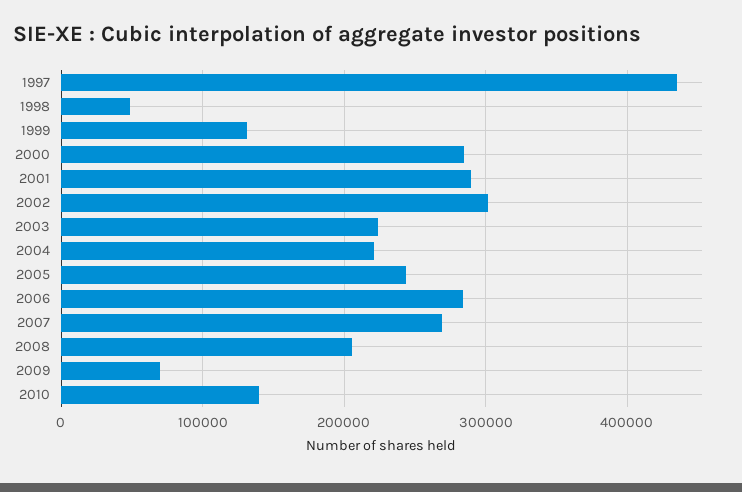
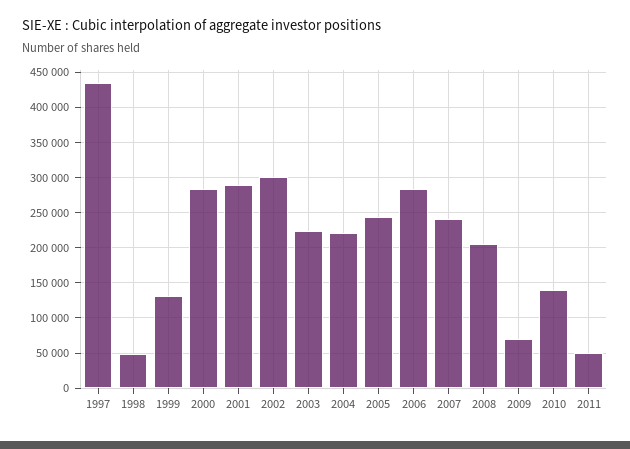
2007: 270000 -> 240000
2011: none -> 50000

